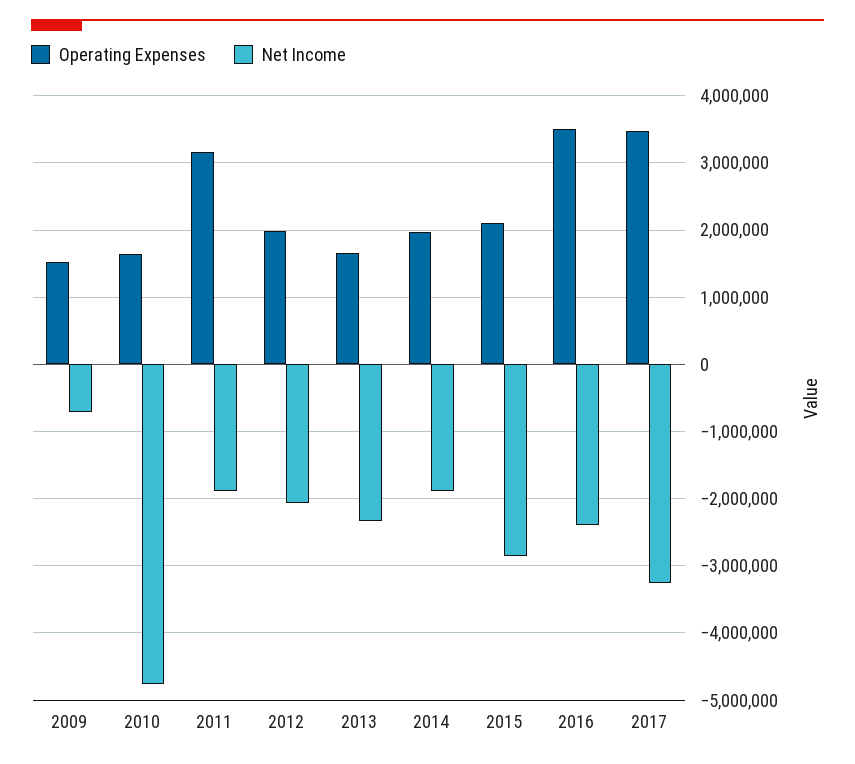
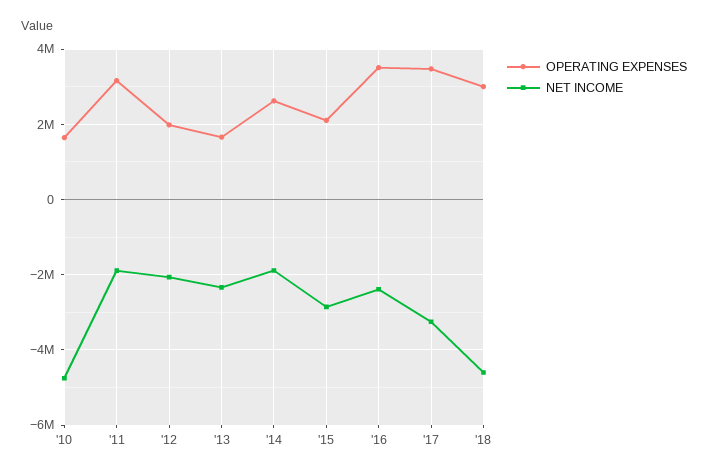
Operating Expenses, 2009: 1500000 -> none
Net Income, 2009: -700000 -> none
Operating Expenses, 2014: 2000000 -> 2600000
Operating Expenses, '18: none -> 3000000
Net Income, '18: none -> -4600000

